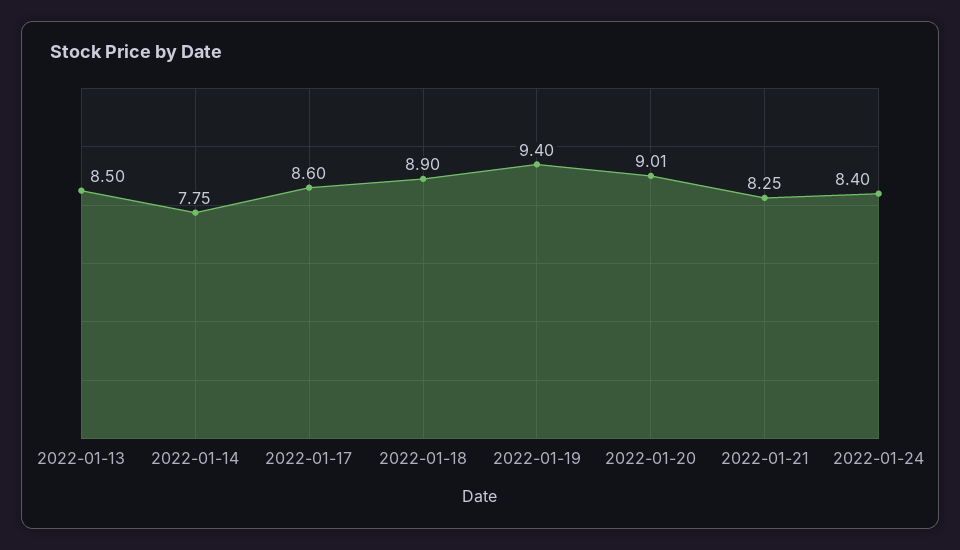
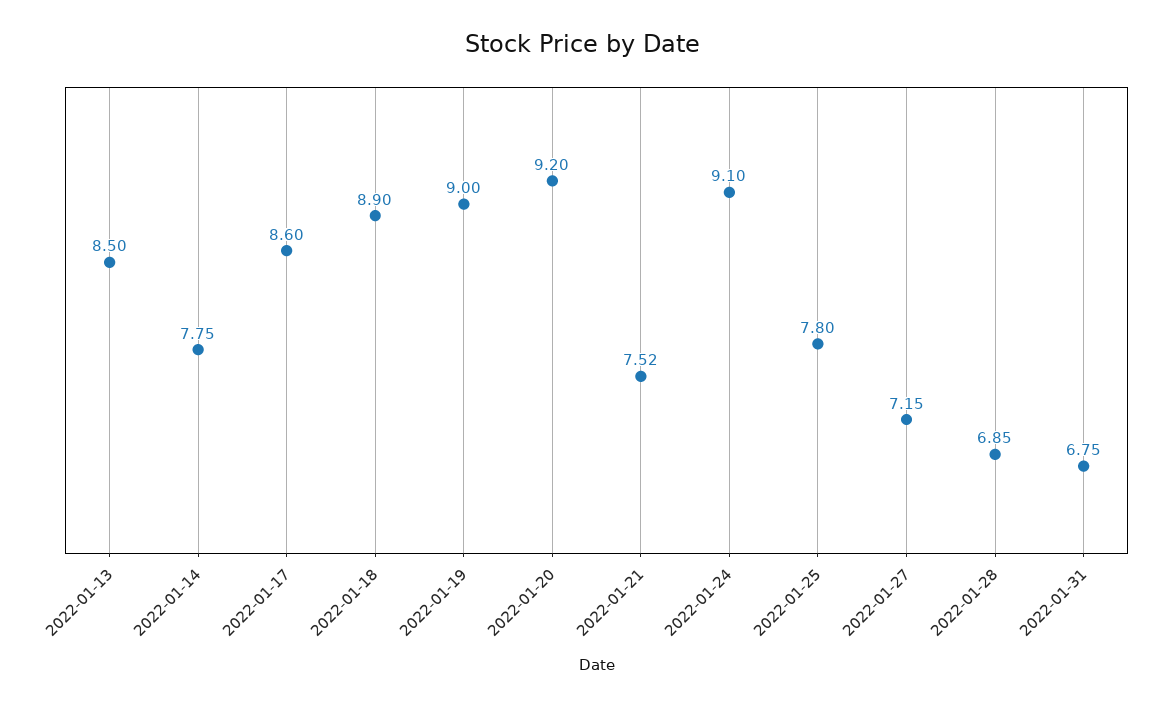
2022-01-19: 9.4 -> 9
2022-01-20: 9.01 -> 9.2
2022-01-21: 8.25 -> 7.52
2022-01-24: 8.4 -> 9.1
2022-01-25: none -> 7.8
2022-01-27: none -> 7.15
2022-01-28: none -> 6.85
2022-01-31: none -> 6.75

